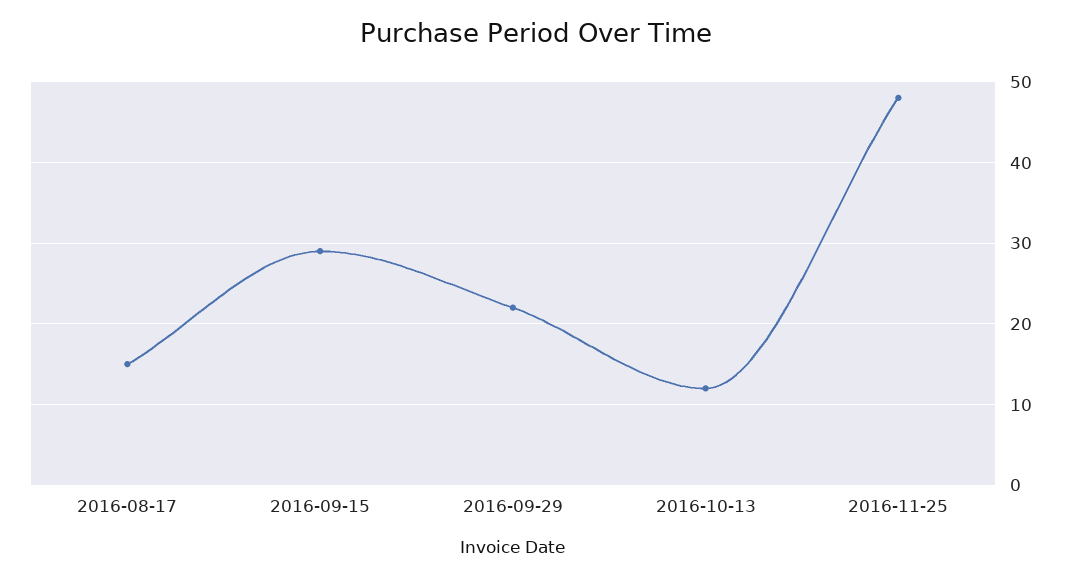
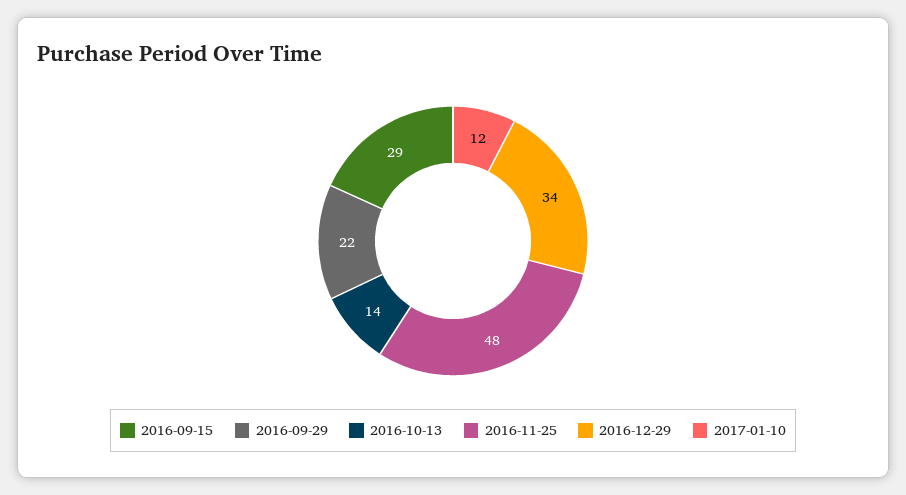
2016-08-17: 15 -> none
2016-10-13: 12 -> 14
2016-12-29: none -> 34
2017-01-10: none -> 12

